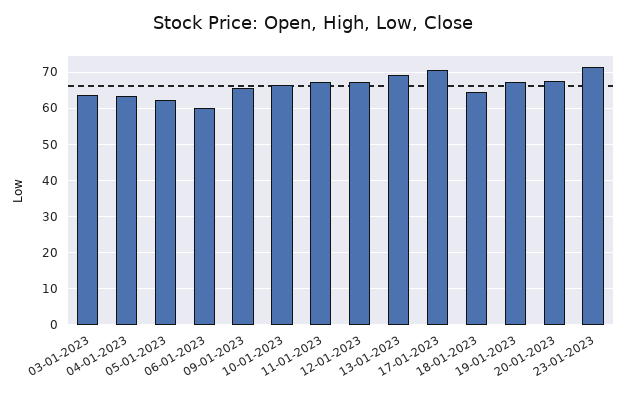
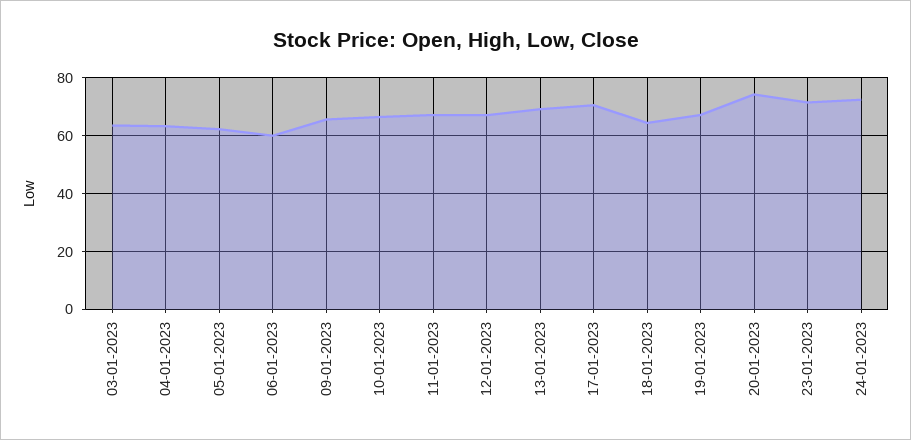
20-01-2023: 68 -> 75
24-01-2023: none -> 72.5

